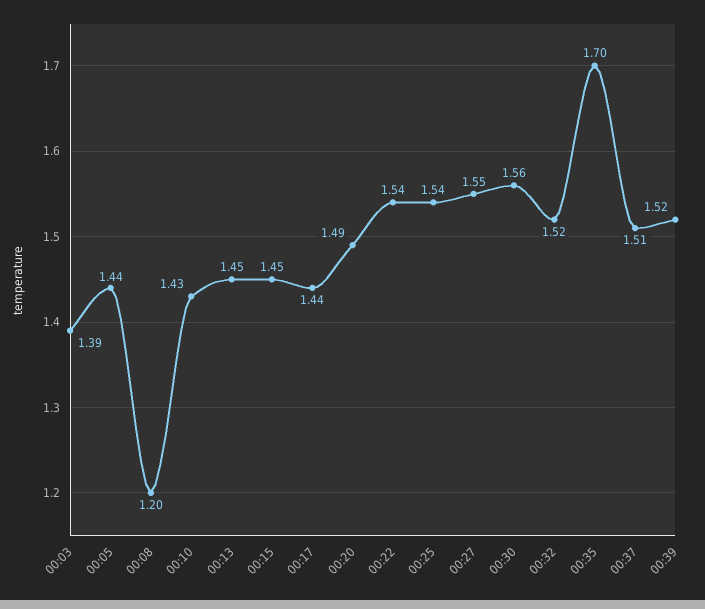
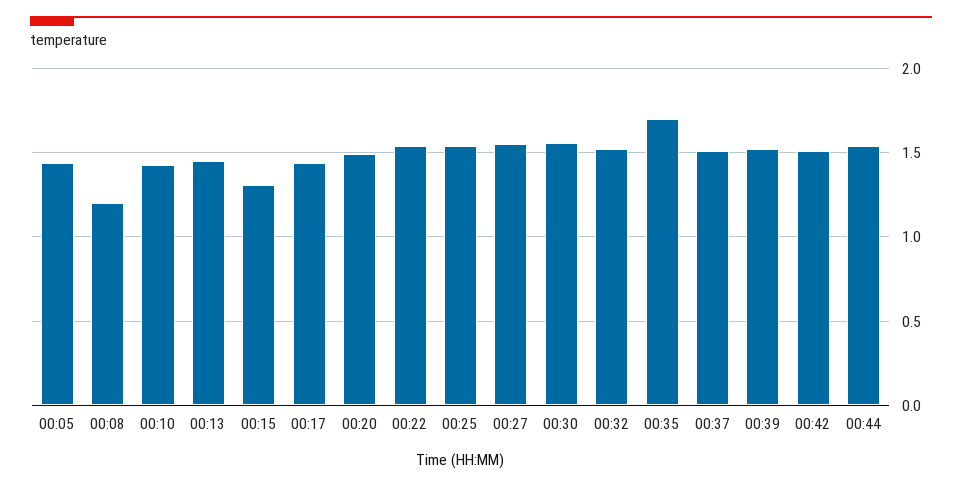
00:03: 1.39 -> none
00:15: 1.45 -> 1.3
00:42: none -> 1.5
00:44: none -> 1.55

